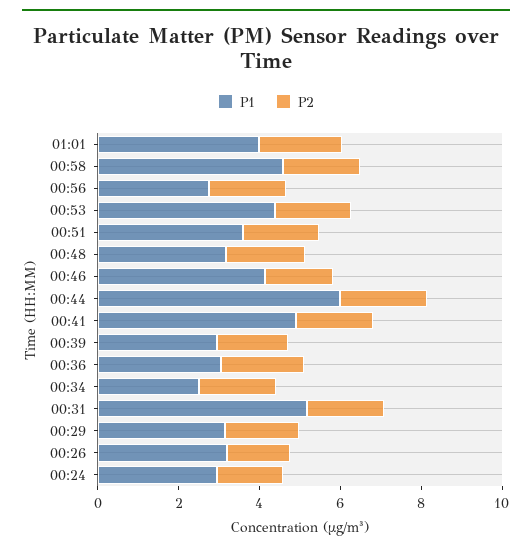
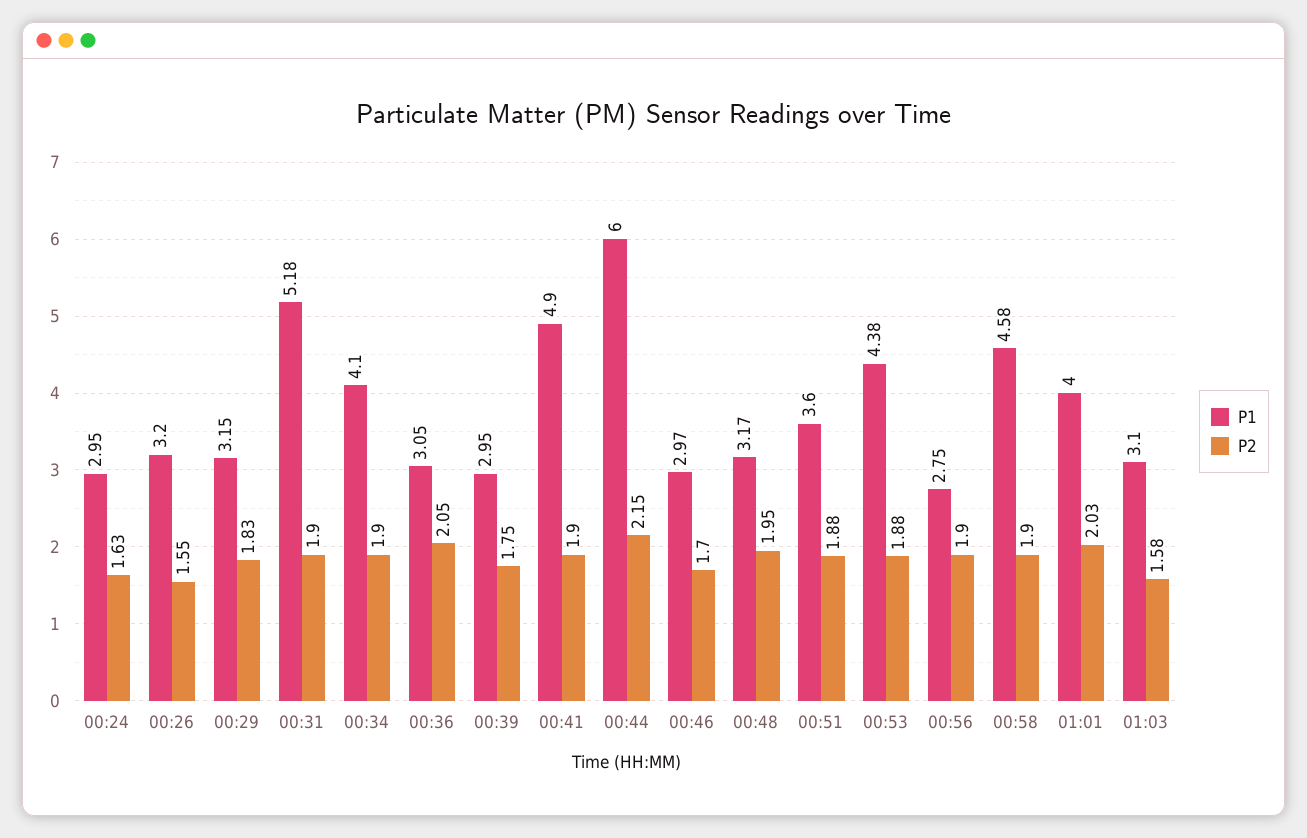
P1, 00:46: 4 -> 2.97
P1, 00:34: 2.5 -> 4.1
P1, 01:03: none -> 3.1
P2, 01:03: none -> 1.58

